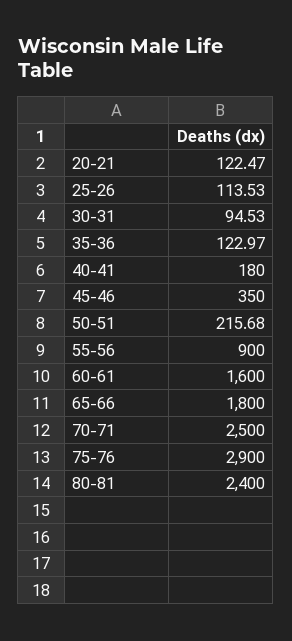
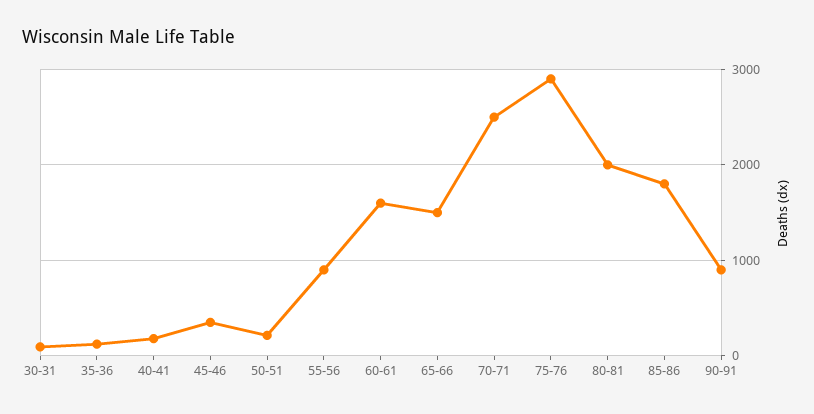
20-21: 122.47 -> none
25-26: 113.53 -> none
65-66: 1800 -> 1500
80-81: 2400 -> 2000
85-86: none -> 1800
90-91: none -> 900

